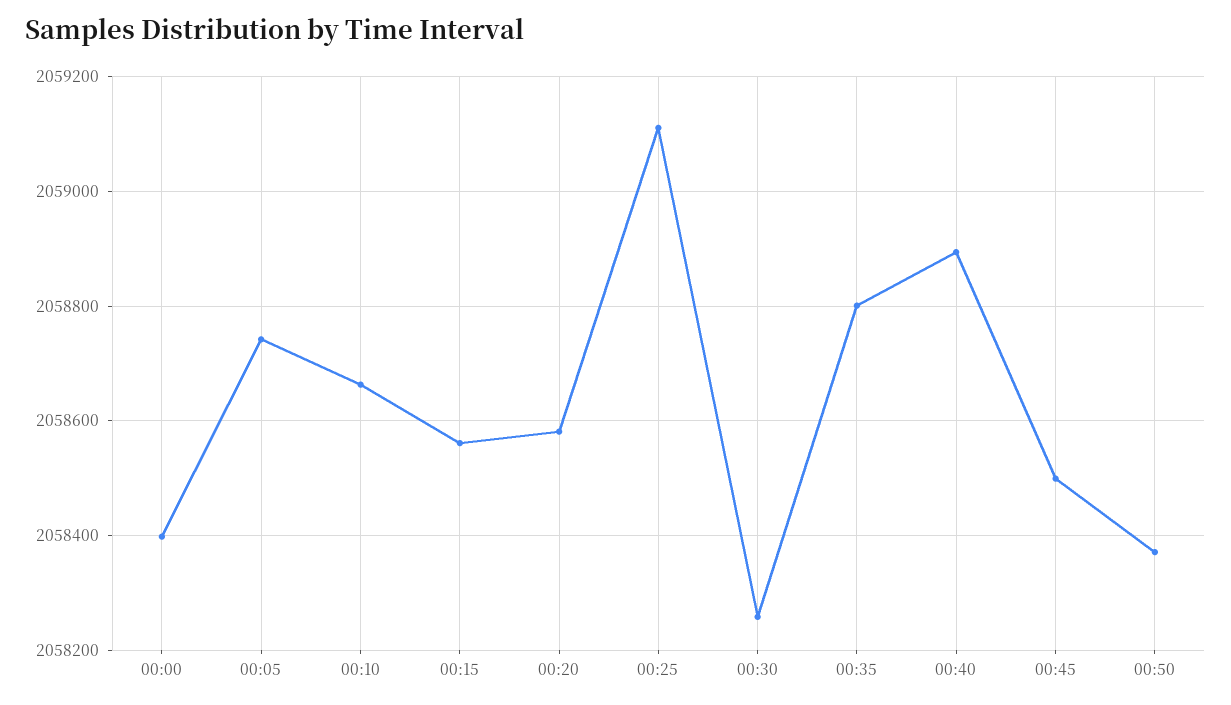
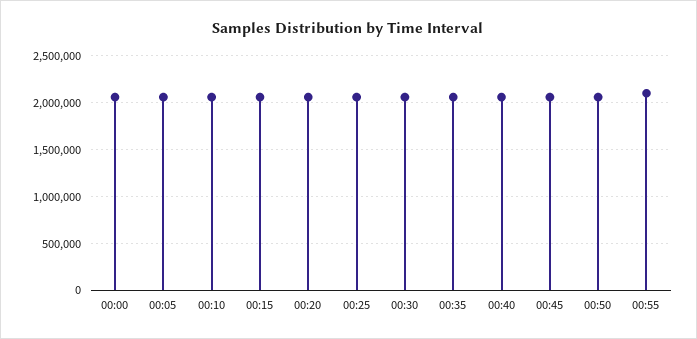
00:55: none -> 2100000

